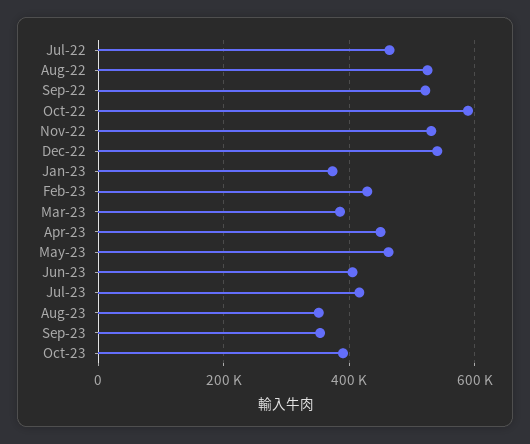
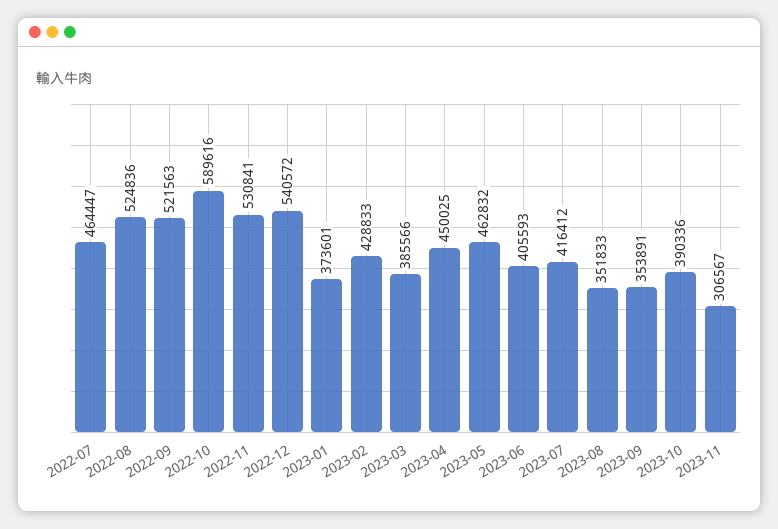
2023-11: none -> 306567

